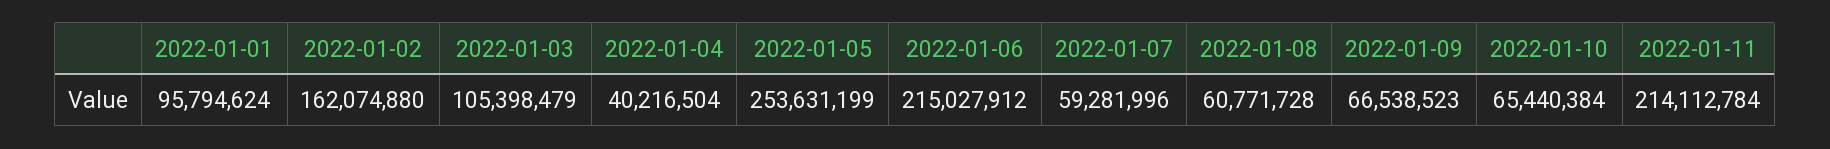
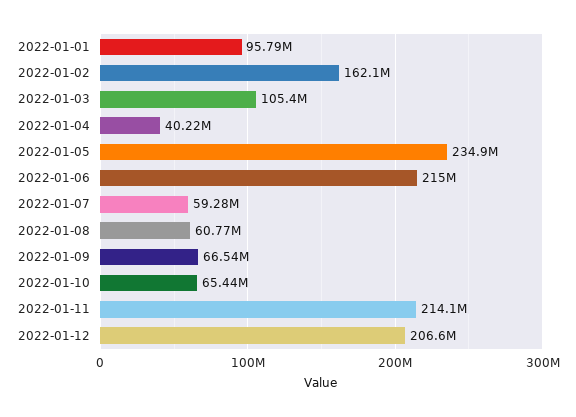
2022-01-05: 253631199 -> 234900000
2022-01-12: none -> 206600000

